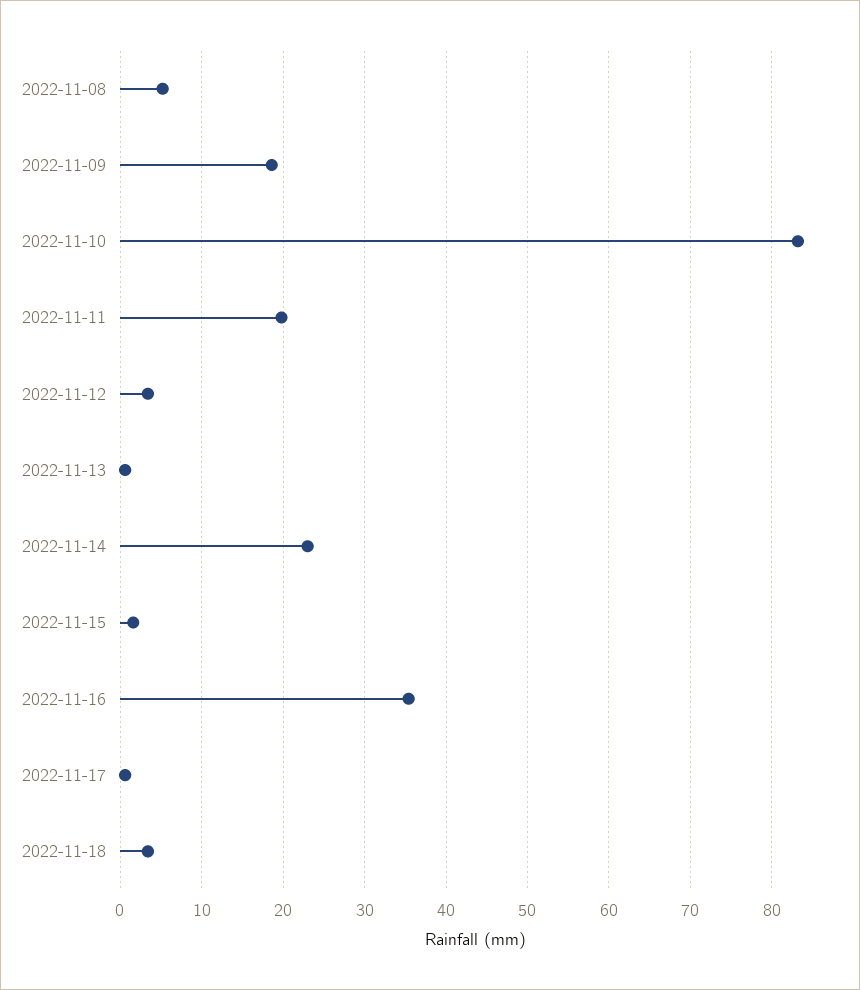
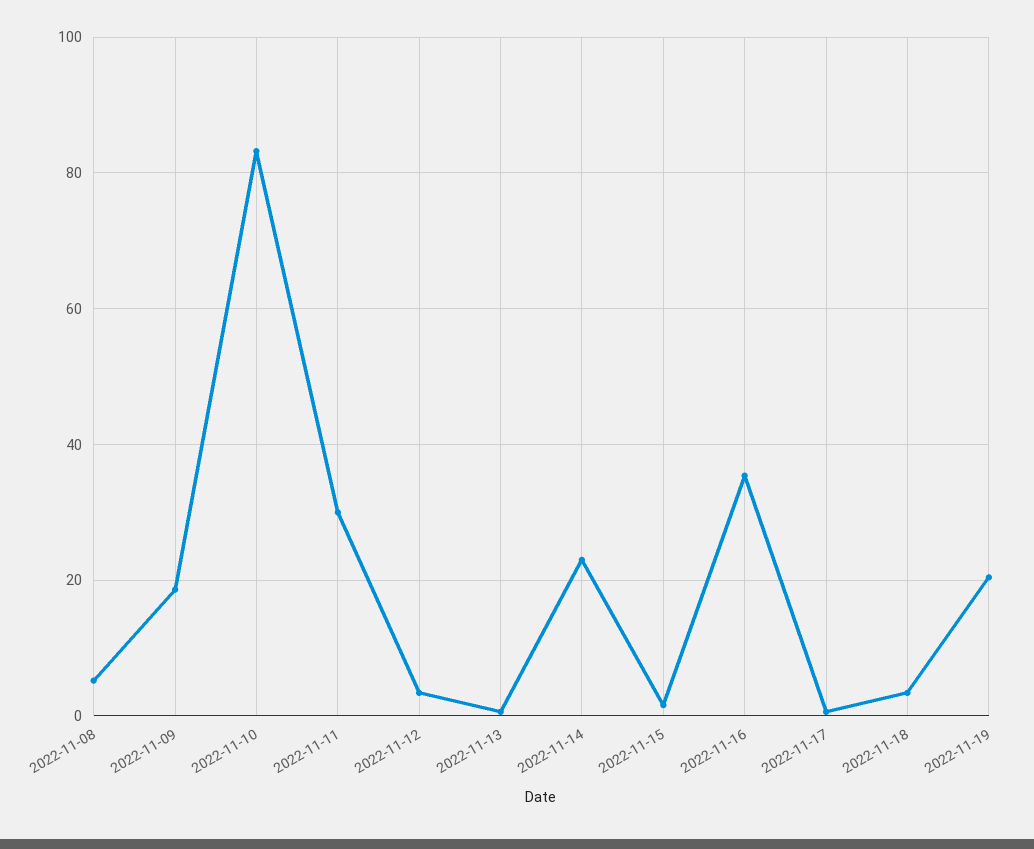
2022-11-11: 20 -> 30
2022-11-19: none -> 20

